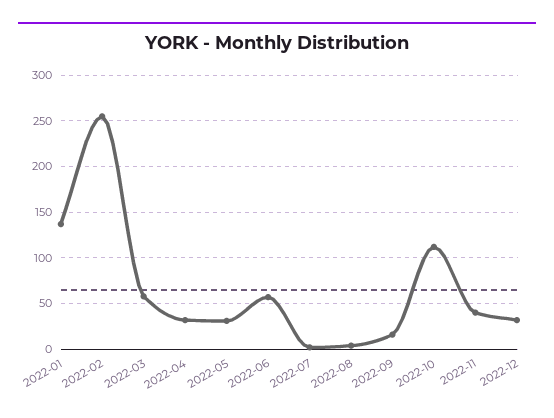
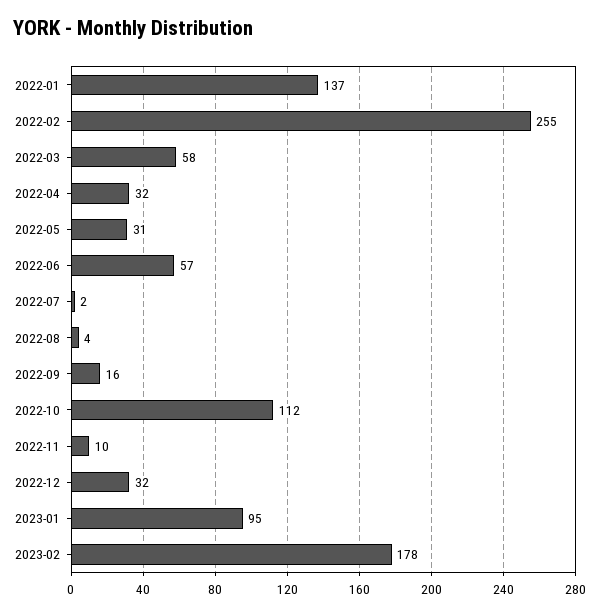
2022-11: 40 -> 10
2023-01: none -> 95
2023-02: none -> 178

